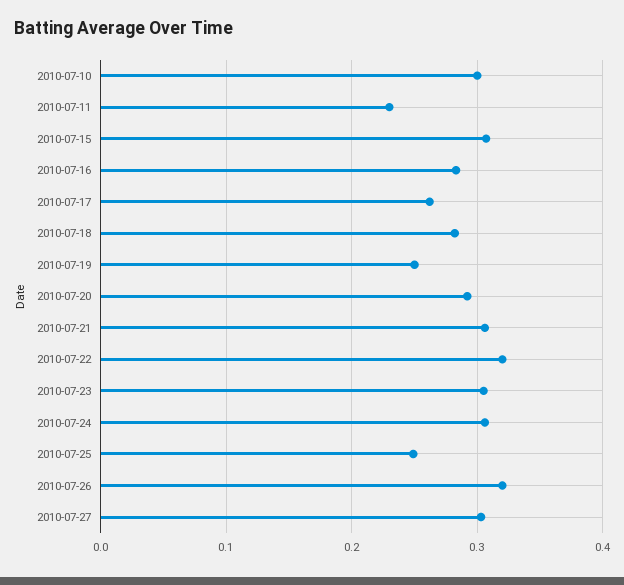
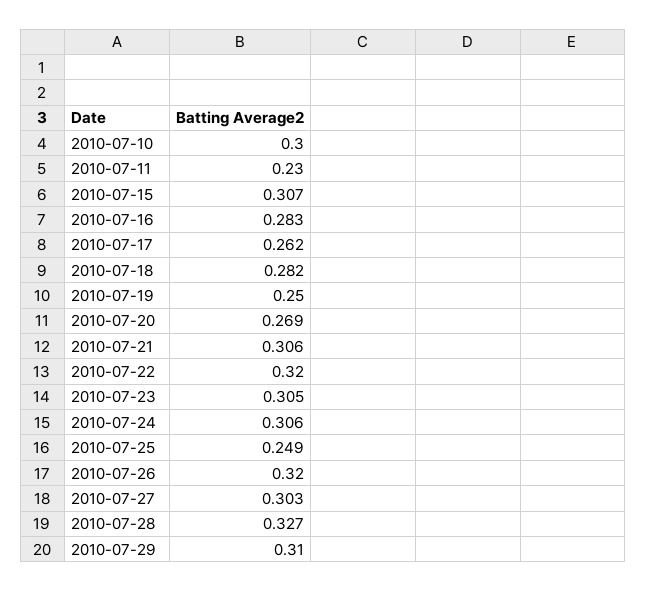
2010-07-20: 0.29 -> 0.269
2010-07-28: none -> 0.327
2010-07-29: none -> 0.31

